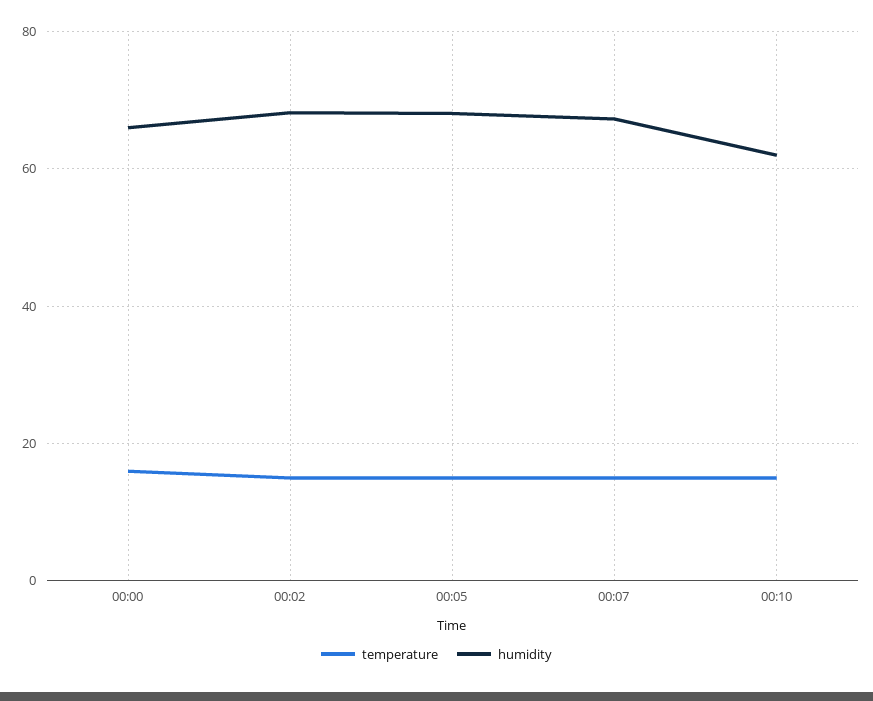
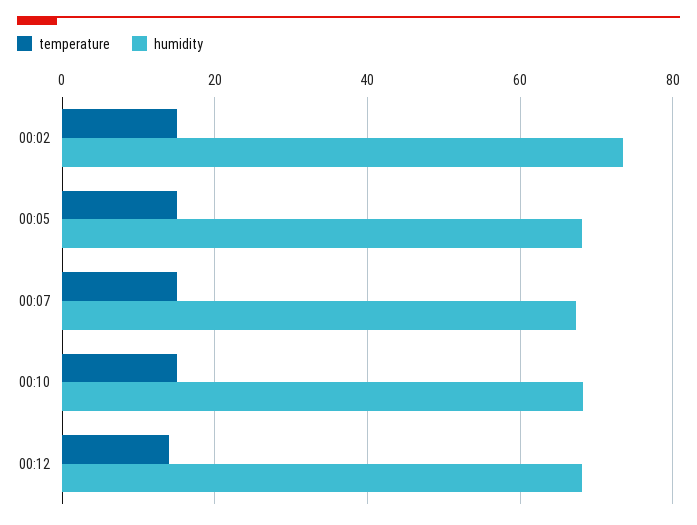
temperature, 00:00: 16 -> none
humidity, 00:00: 66 -> none
humidity, 00:02: 68 -> 74
humidity, 00:10: 62 -> 68
temperature, 00:12: none -> 14
humidity, 00:12: none -> 68

